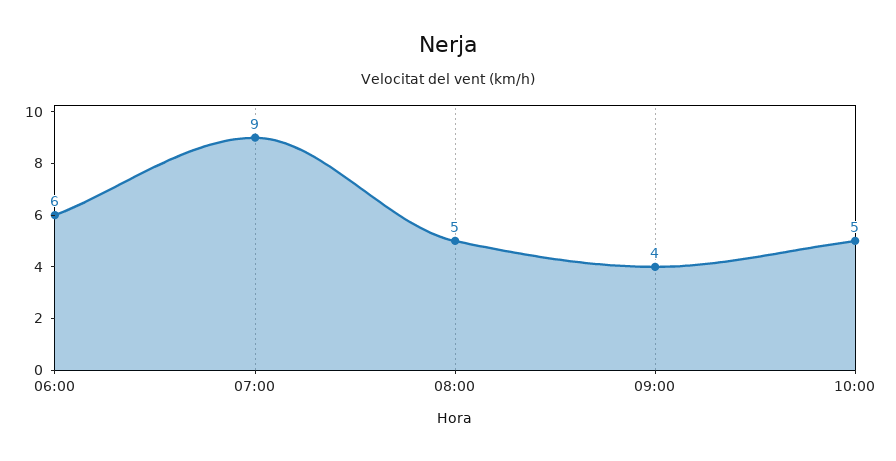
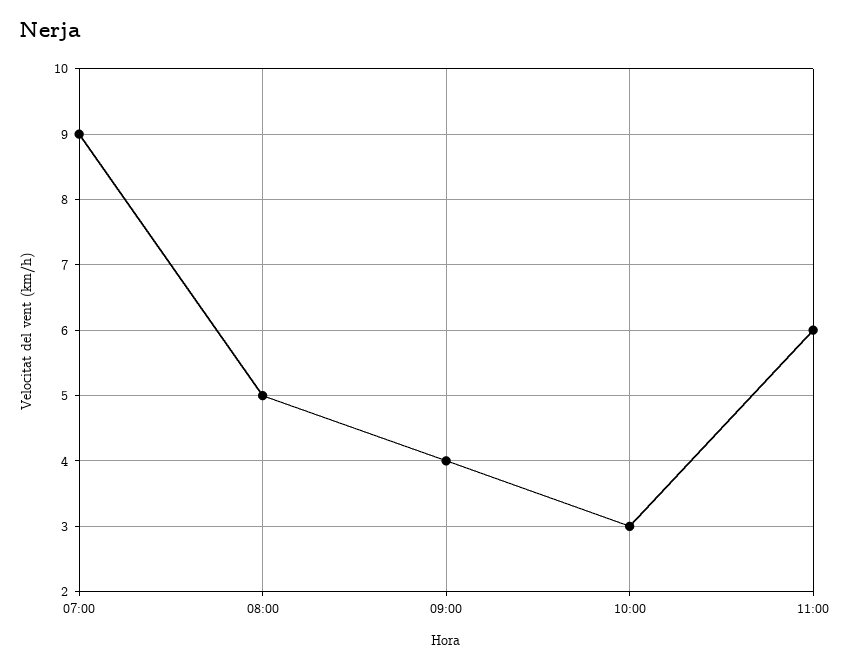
06:00: 6 -> none
10:00: 5 -> 3
11:00: none -> 6

